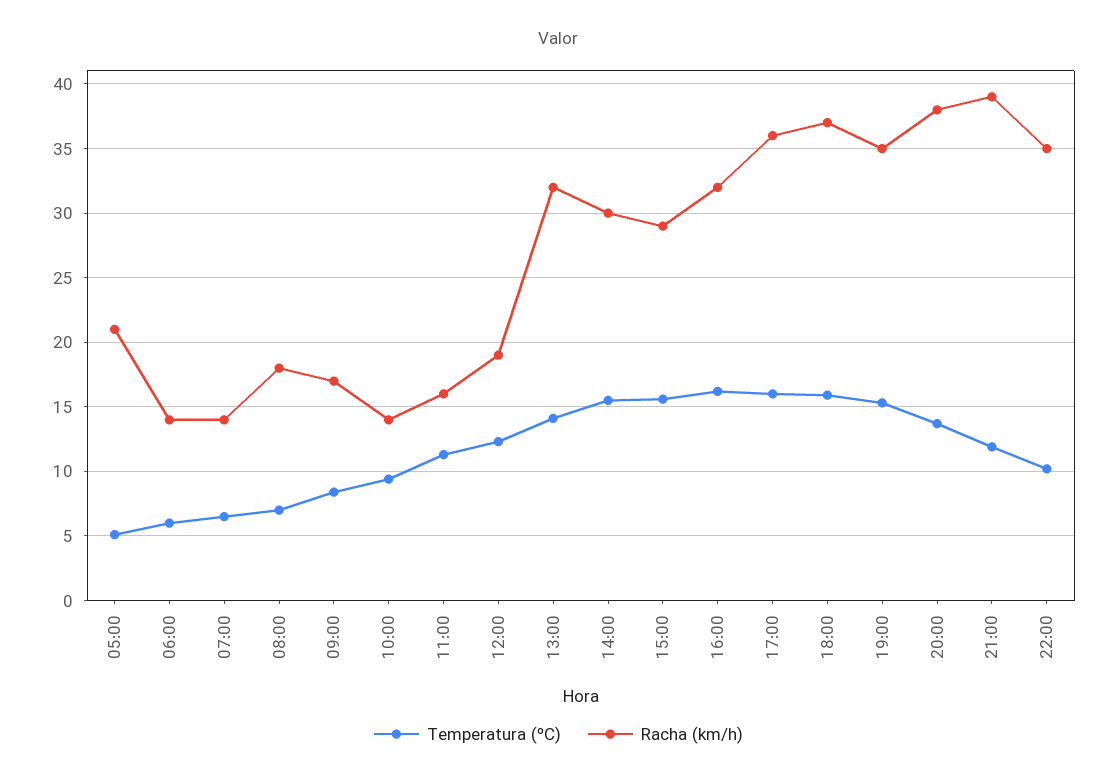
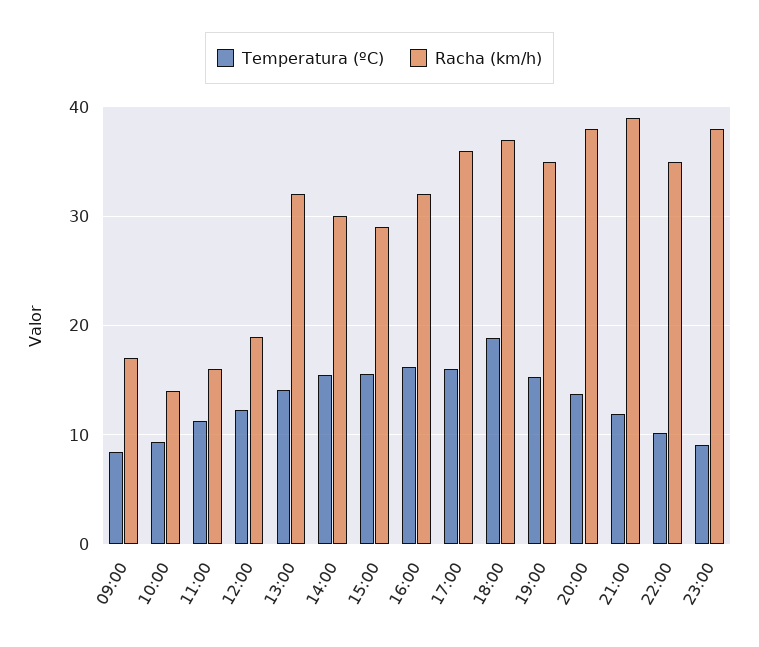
Temperatura (ºC), 05:00: 5 -> none
Racha (km/h), 05:00: 21 -> none
Temperatura (ºC), 06:00: 6 -> none
Racha (km/h), 06:00: 14 -> none
Temperatura (ºC), 07:00: 6.5 -> none
Racha (km/h), 07:00: 14 -> none
Temperatura (ºC), 08:00: 7 -> none
Racha (km/h), 08:00: 18 -> none
Temperatura (ºC), 18:00: 16 -> 19
Temperatura (ºC), 23:00: none -> 9
Racha (km/h), 23:00: none -> 38

